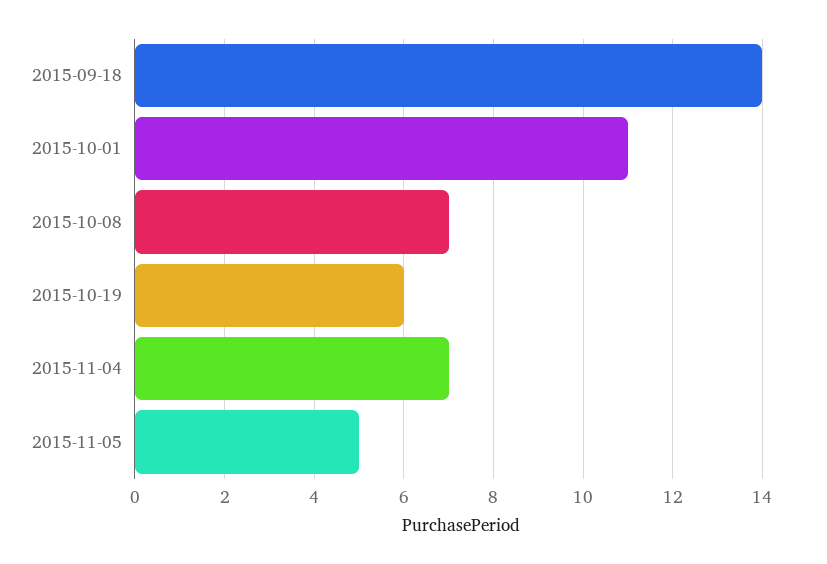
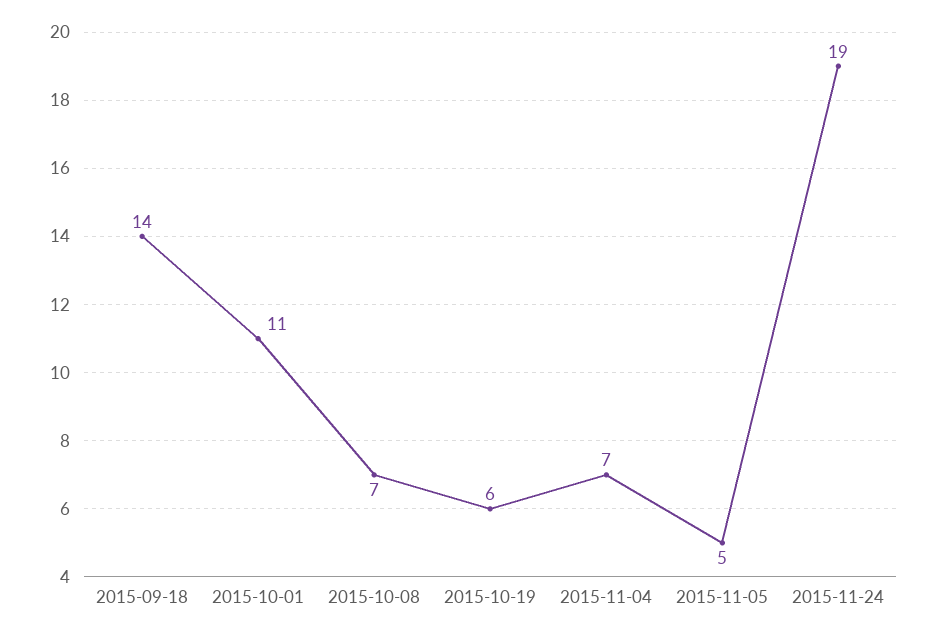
2015-11-24: none -> 19

